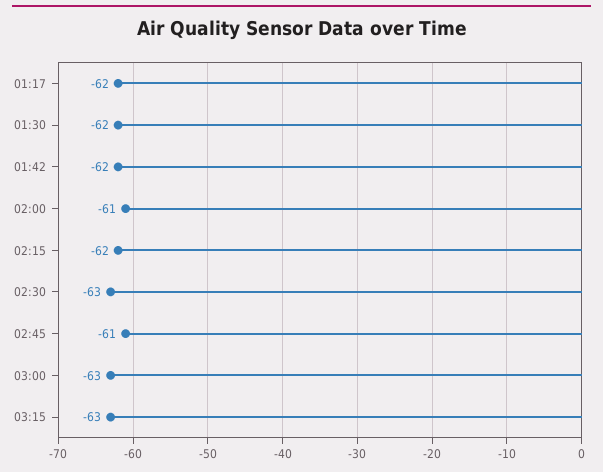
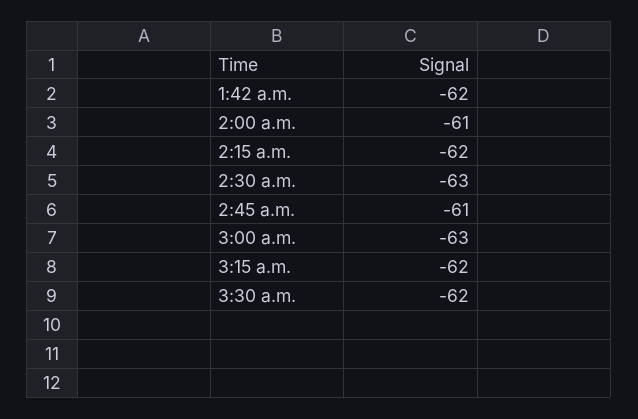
01:17: -62 -> none
01:30: -62 -> none
03:15: -63 -> -62
3:30 a.m.: none -> -62

